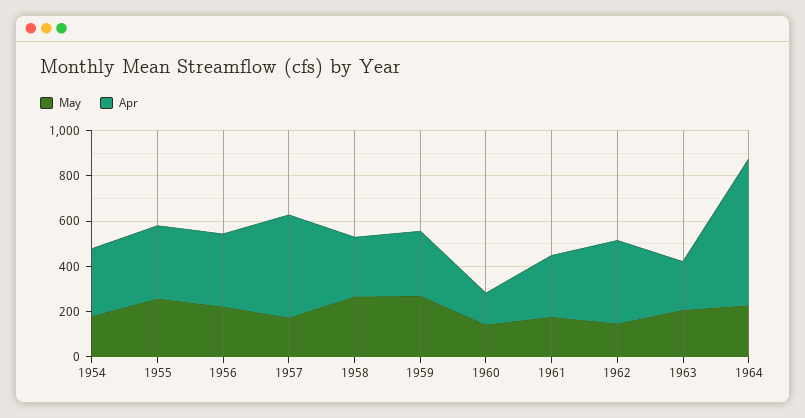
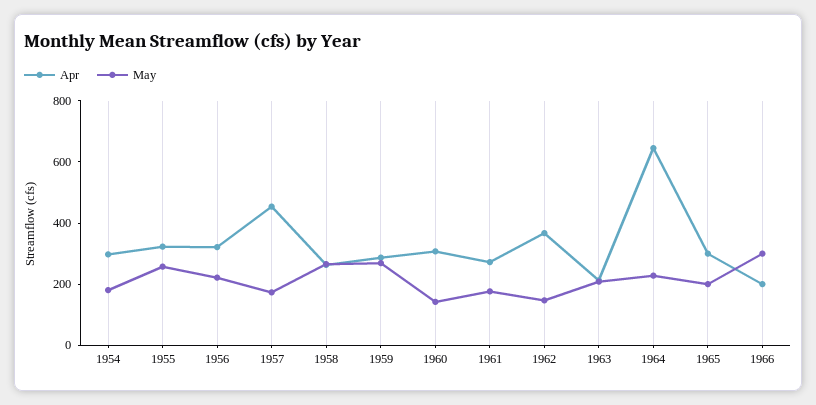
Apr, 1960: 150 -> 300
Apr, 1965: none -> 300
May, 1965: none -> 200
Apr, 1966: none -> 200
May, 1966: none -> 300

